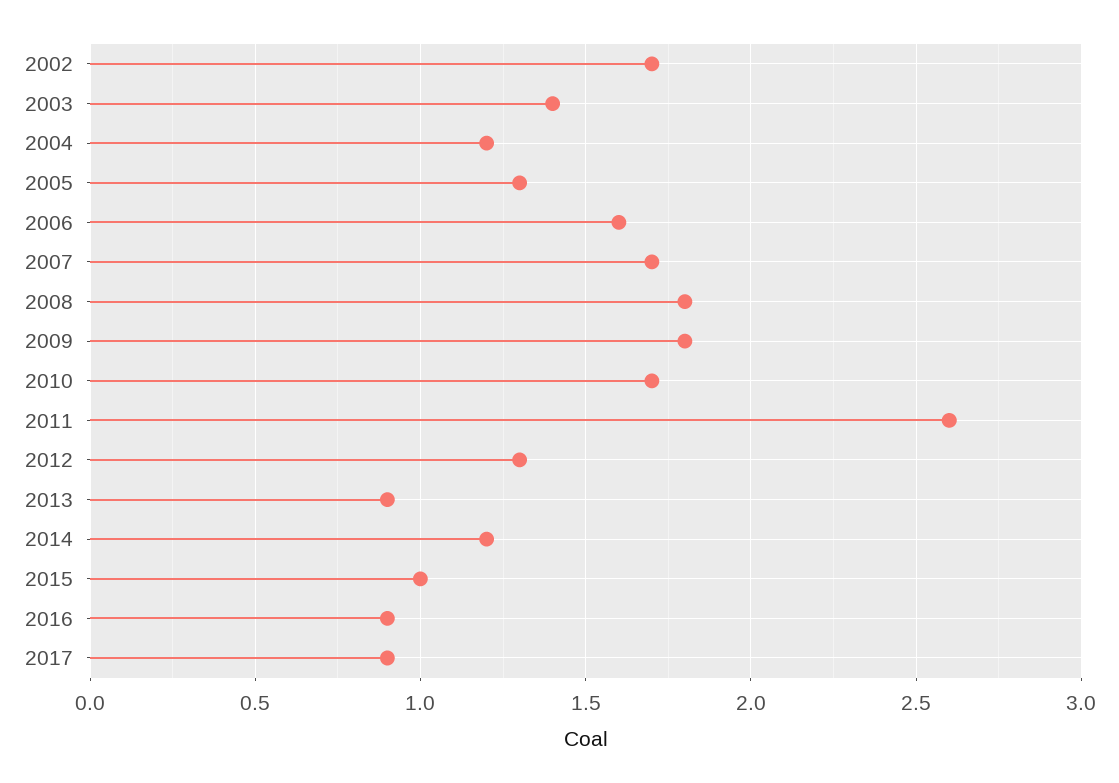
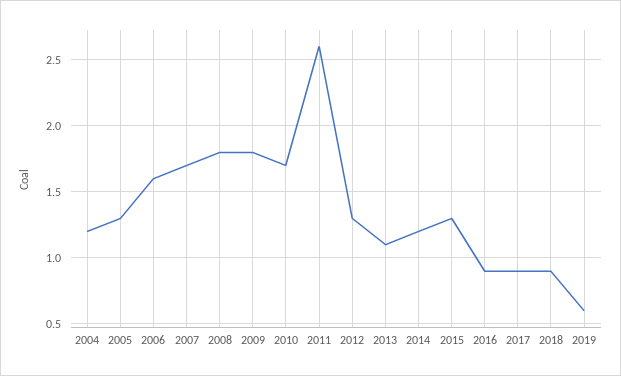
2002: 1.7 -> none
2003: 1.4 -> none
2013: 0.9 -> 1.1
2015: 1 -> 1.3
2018: none -> 0.9
2019: none -> 0.6

